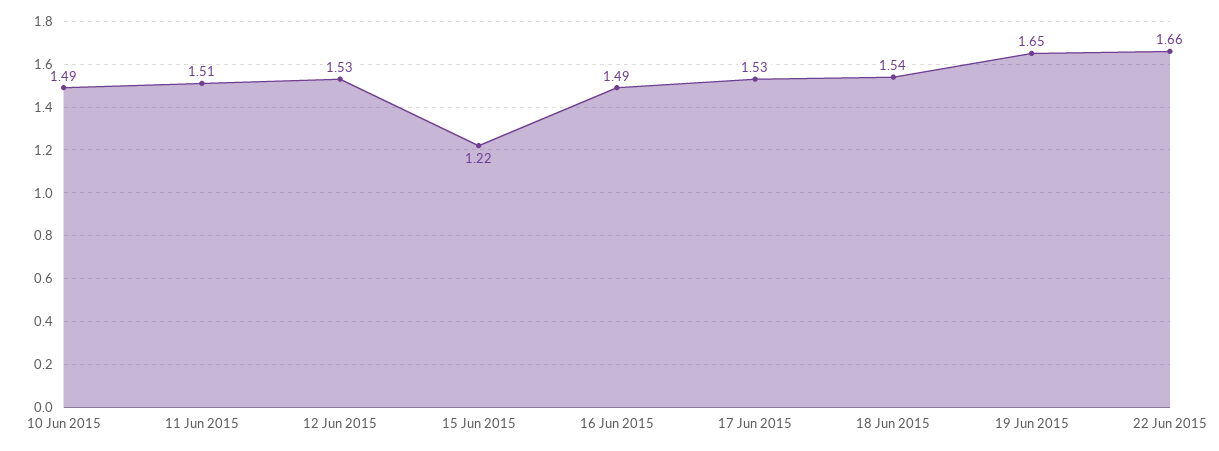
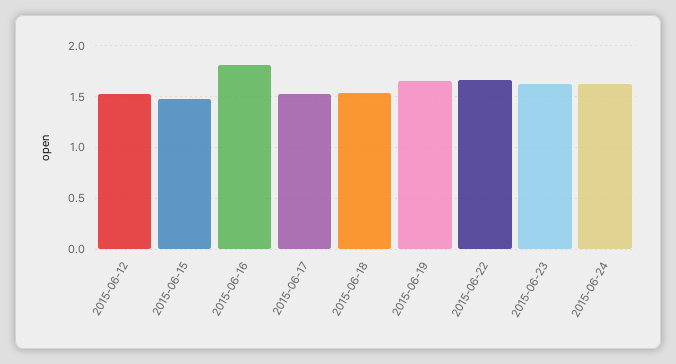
10 Jun 2015: 1.49 -> none
11 Jun 2015: 1.51 -> none
15 Jun 2015: 1.22 -> 1.5
16 Jun 2015: 1.49 -> 1.8
2015-06-23: none -> 1.6
2015-06-24: none -> 1.6

